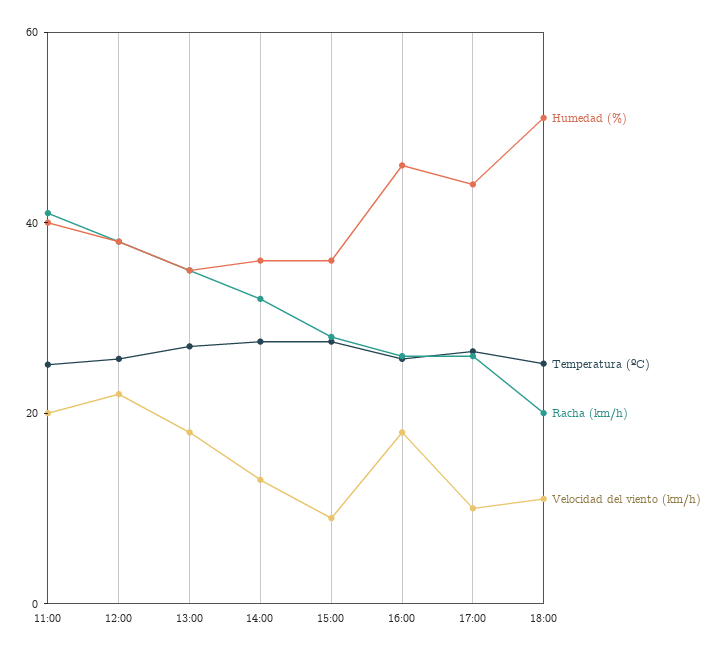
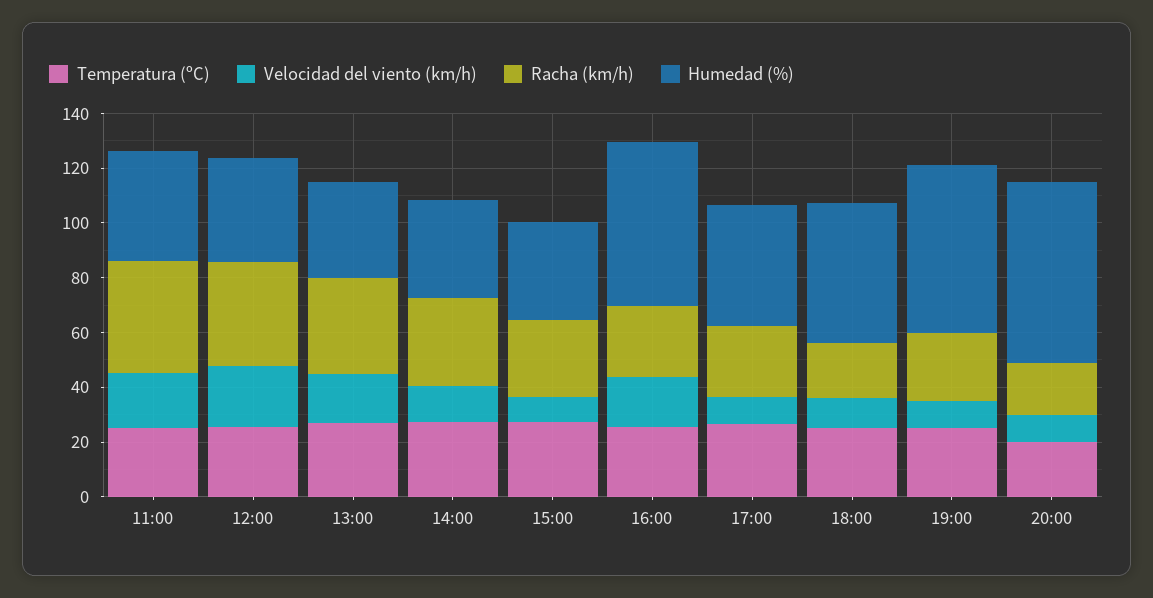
Humedad (%), 16:00: 45 -> 60
Temperatura (ºC), 19:00: none -> 25
Velocidad del viento (km/h), 19:00: none -> 10
Racha (km/h), 19:00: none -> 25
Humedad (%), 19:00: none -> 60
Temperatura (ºC), 20:00: none -> 20
Velocidad del viento (km/h), 20:00: none -> 10
Racha (km/h), 20:00: none -> 20
Humedad (%), 20:00: none -> 65

